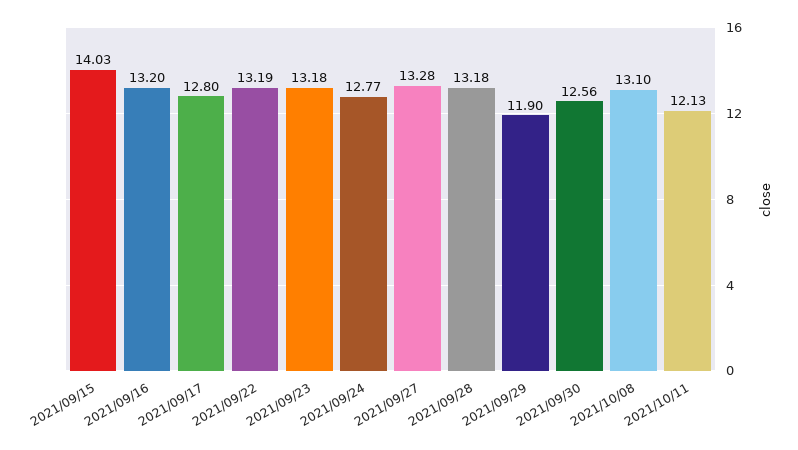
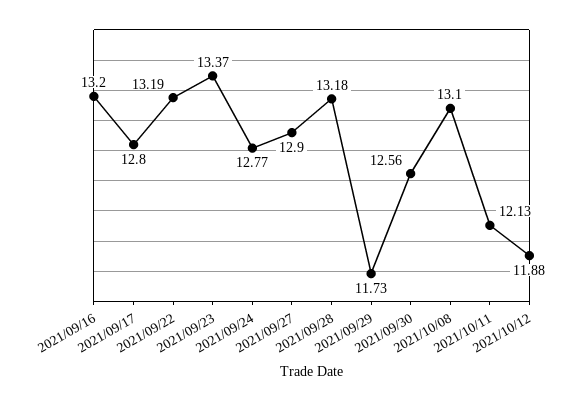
2021/09/15: 14.03 -> none
2021/09/23: 13.18 -> 13.37
2021/09/27: 13.28 -> 12.9
2021/09/29: 11.9 -> 11.73
2021/10/12: none -> 11.88

